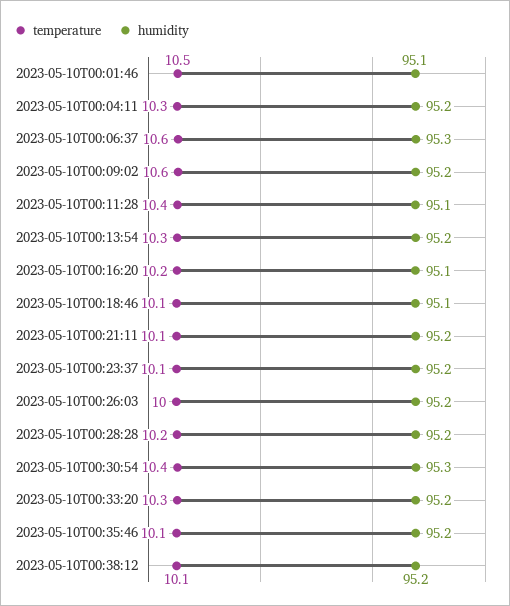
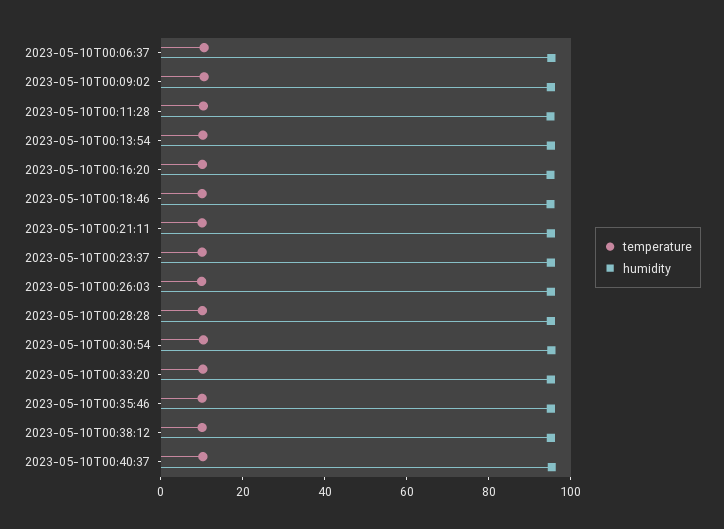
temperature, 2023-05-10T00:01:46: 10.5 -> none
humidity, 2023-05-10T00:01:46: 95.1 -> none
temperature, 2023-05-10T00:04:11: 10.3 -> none
humidity, 2023-05-10T00:04:11: 95.2 -> none
temperature, 2023-05-10T00:40:37: none -> 10
humidity, 2023-05-10T00:40:37: none -> 95

